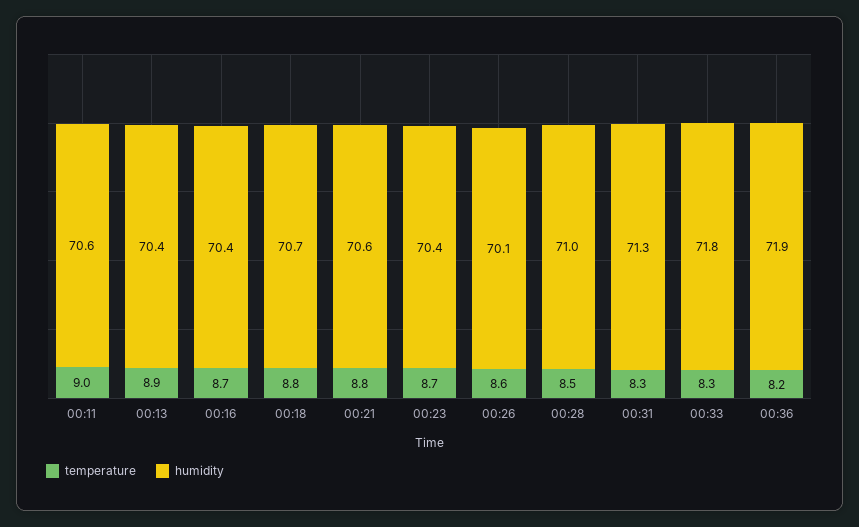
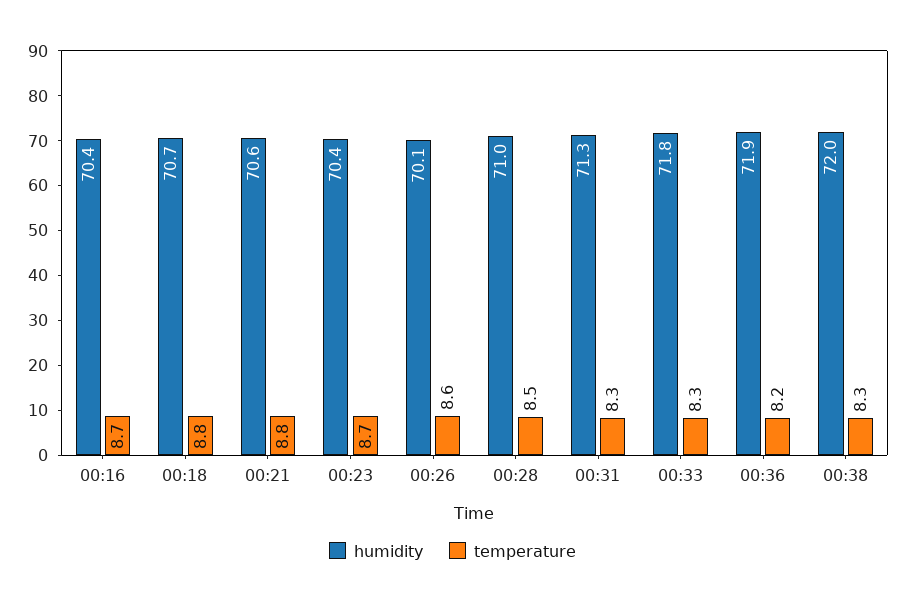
temperature, 00:11: 9 -> none
humidity, 00:11: 70.6 -> none
temperature, 00:13: 8.9 -> none
humidity, 00:13: 70.4 -> none
humidity, 00:38: none -> 72
temperature, 00:38: none -> 8.3

